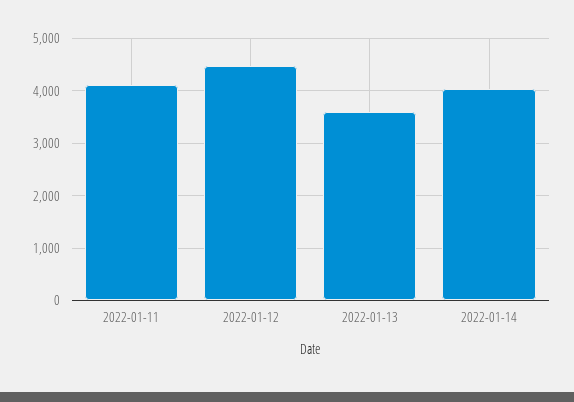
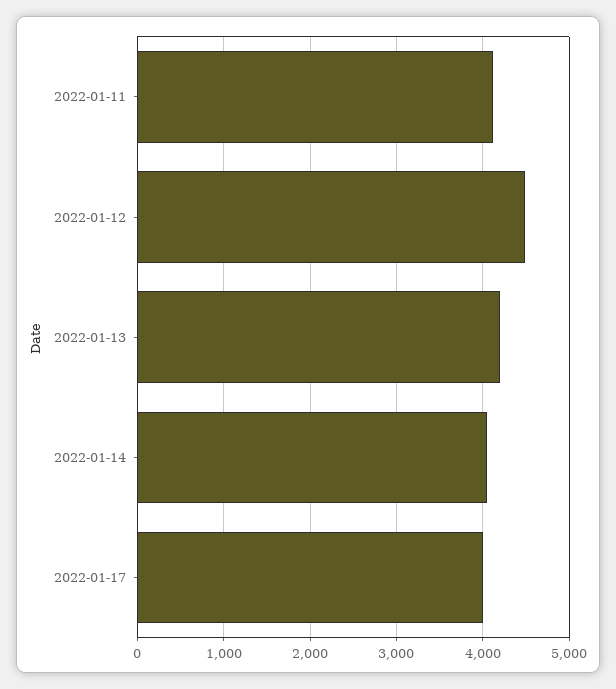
2022-01-13: 3600 -> 4200
2022-01-17: none -> 4000

